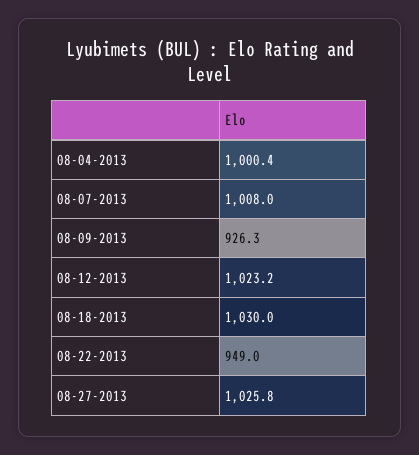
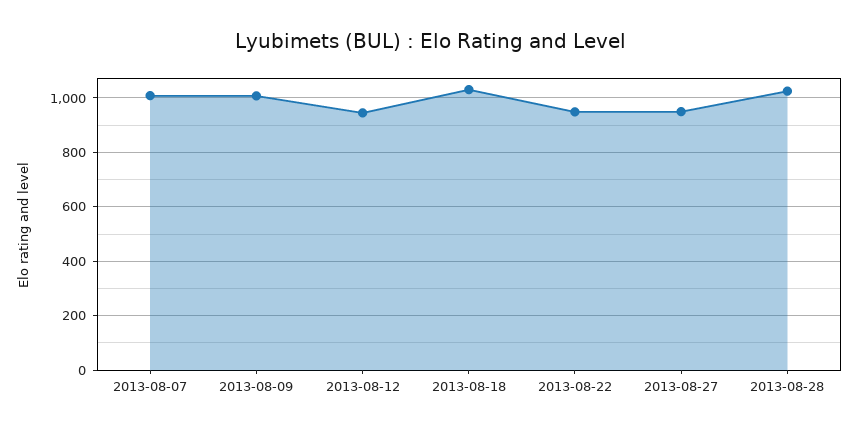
08-04-2013: 1000.4 -> none
08-09-2013: 926.3 -> 1000
08-12-2013: 1023.2 -> 950
08-27-2013: 1025.8 -> 950
2013-08-28: none -> 1025

